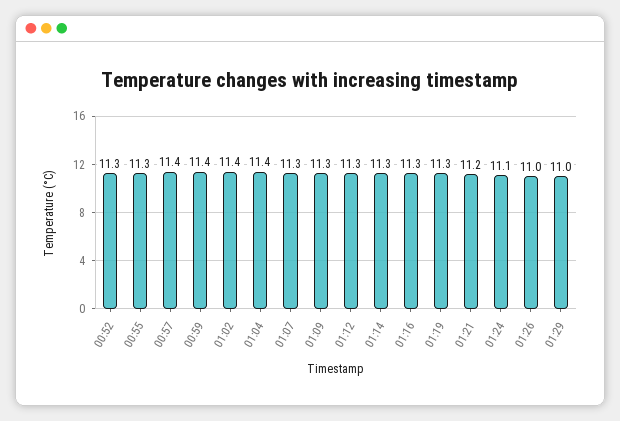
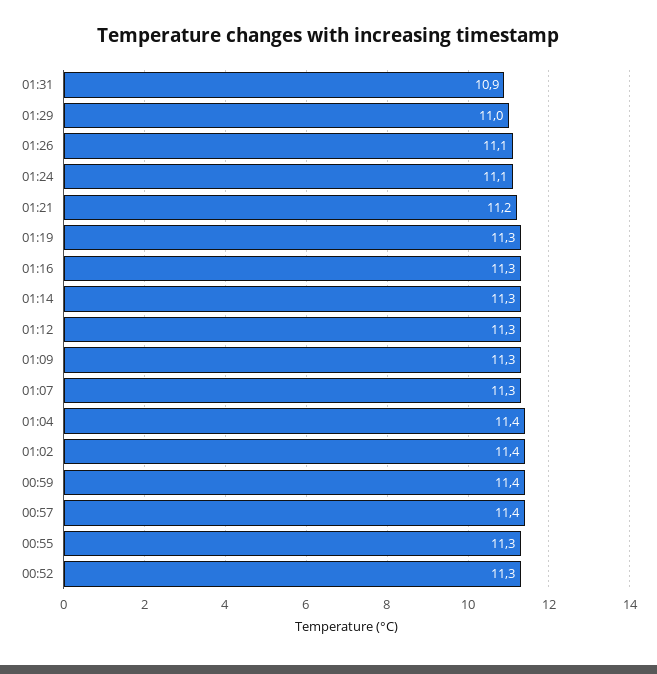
01:26: 11 -> 11.1
01:31: none -> 10.9

